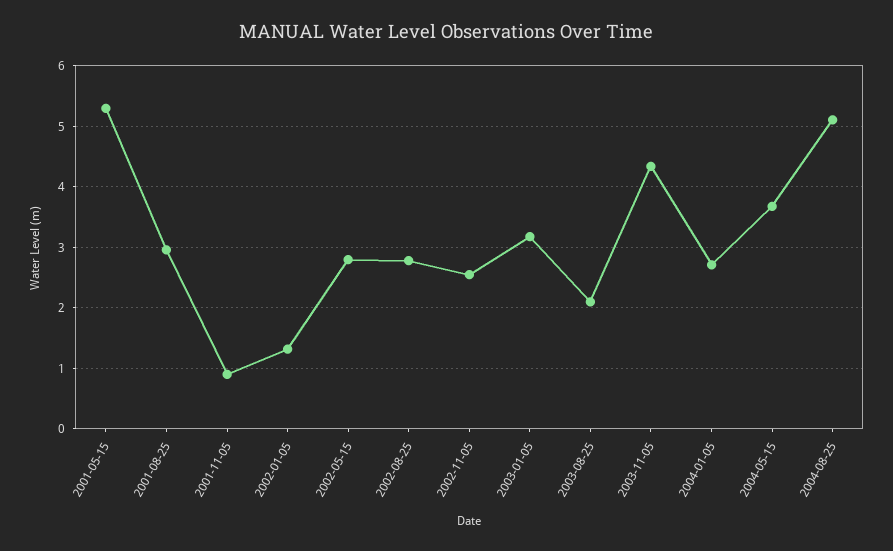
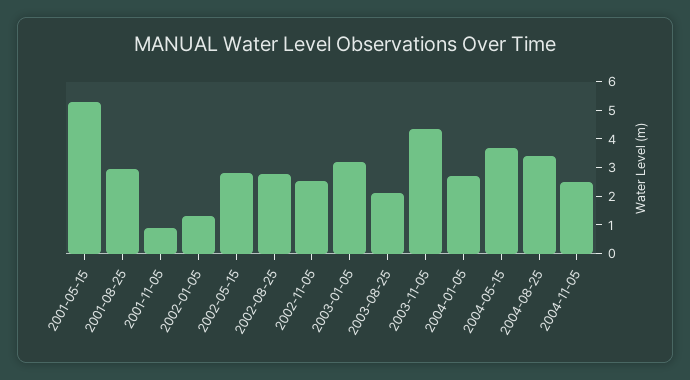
2004-08-25: 5.1 -> 3.5
2004-11-05: none -> 2.5

